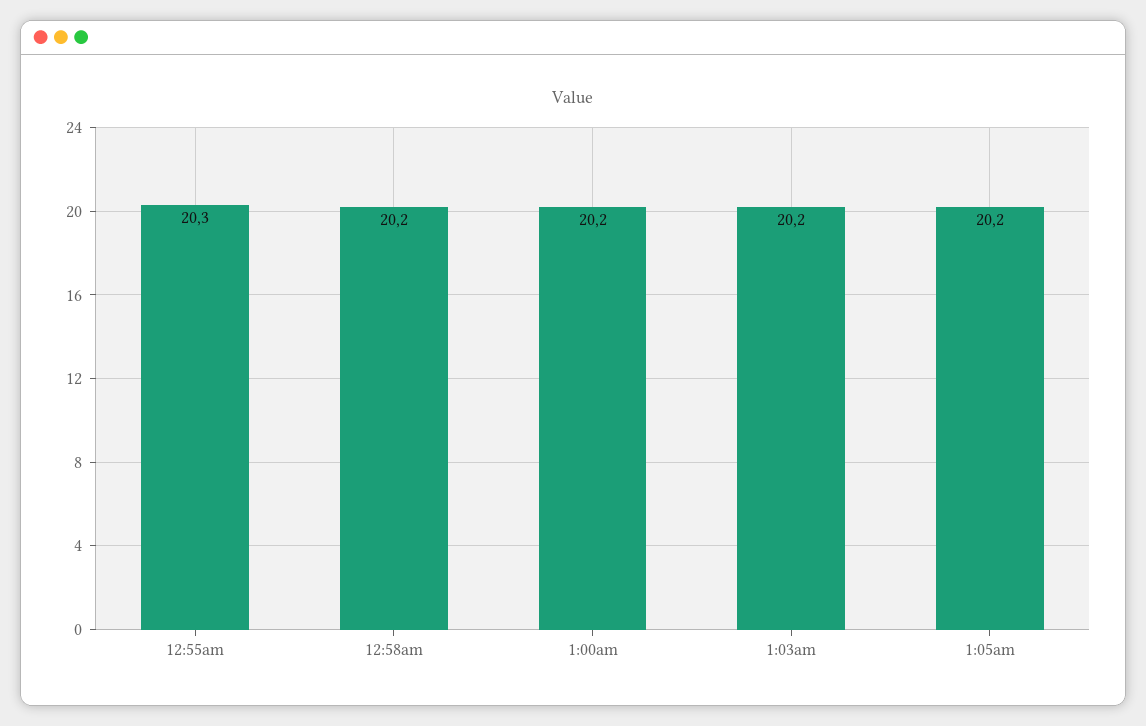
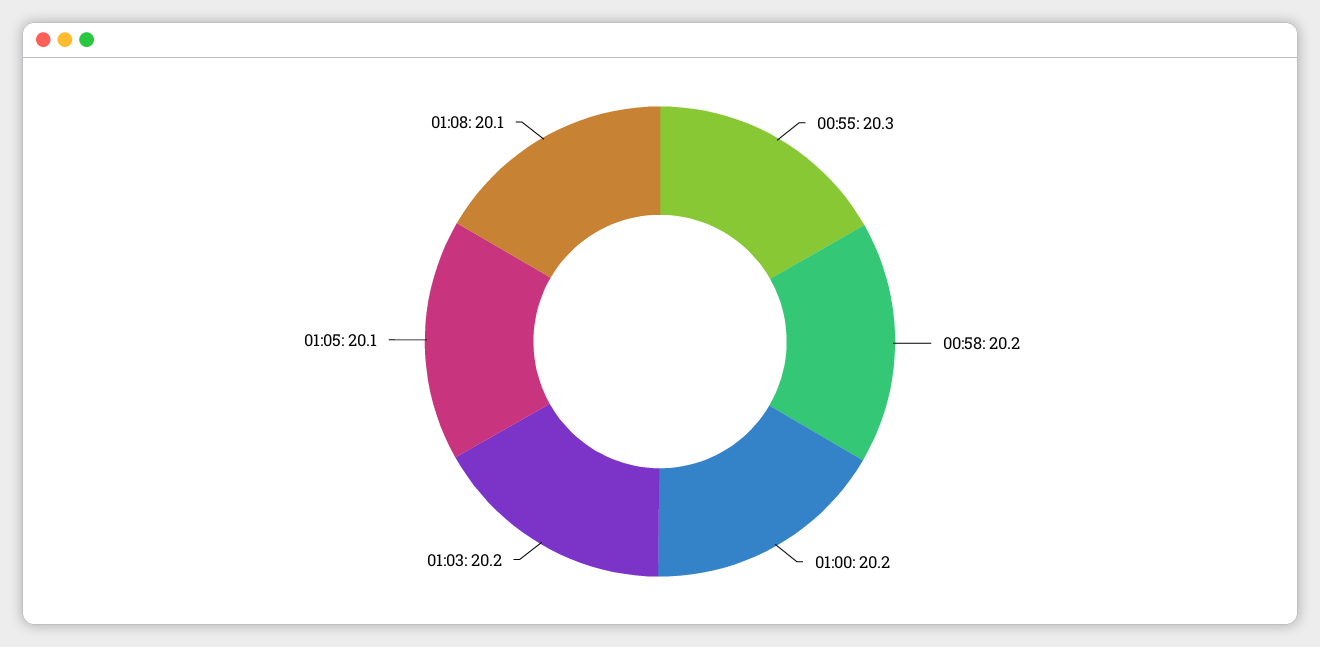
1:05am: 20.2 -> 20.1
01:08: none -> 20.1

